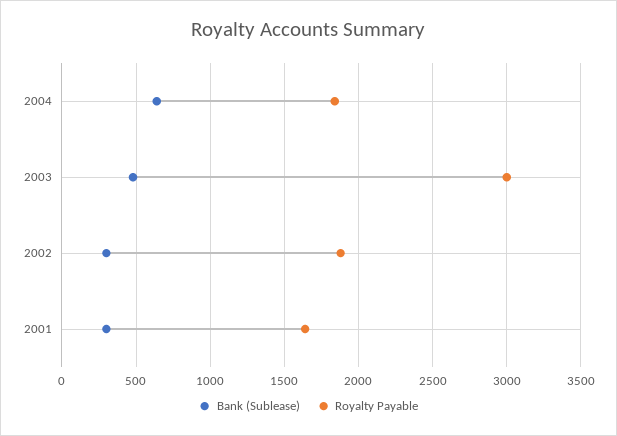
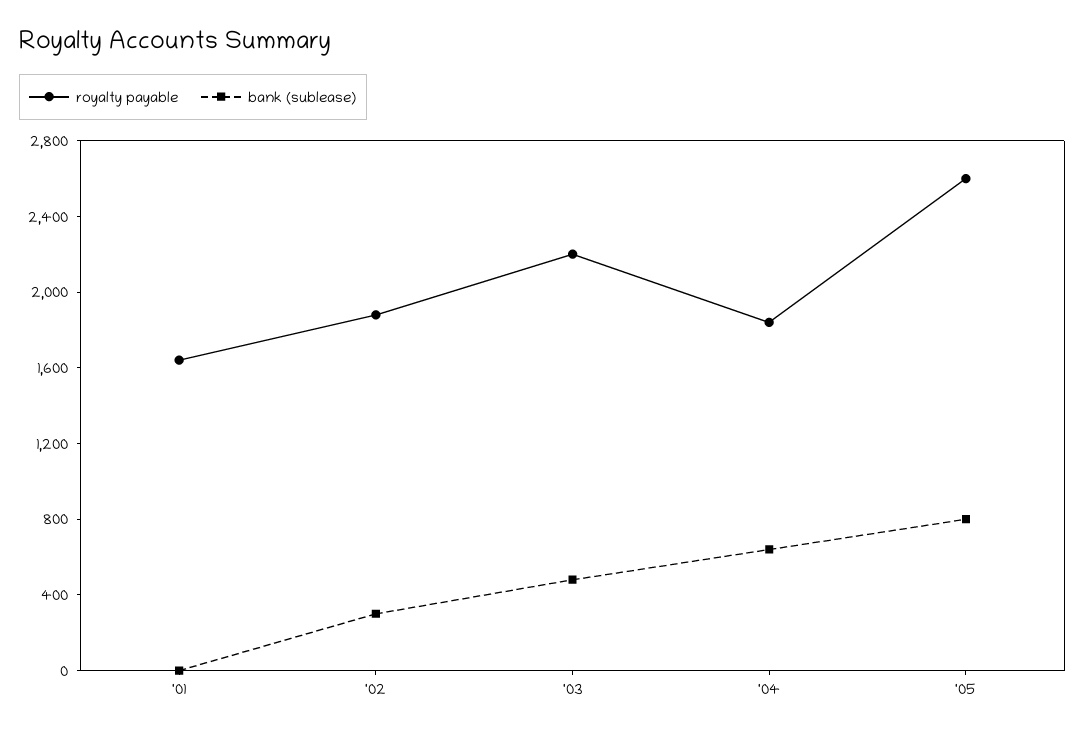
Royalty Payable, 2003: 3000 -> 2200
Bank (Sublease), 2001: 300 -> 0
Royalty Payable, '05: none -> 2600
Bank (Sublease), '05: none -> 800

